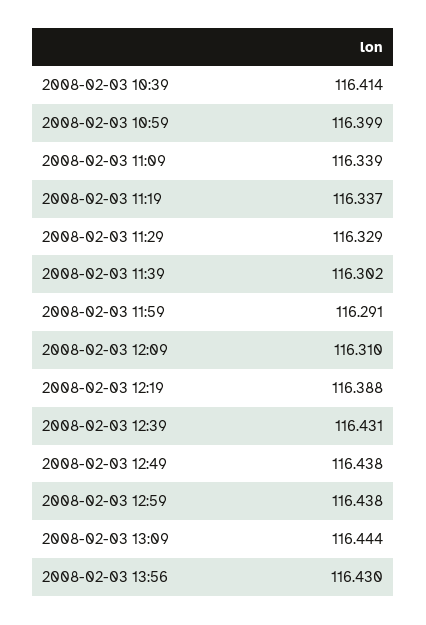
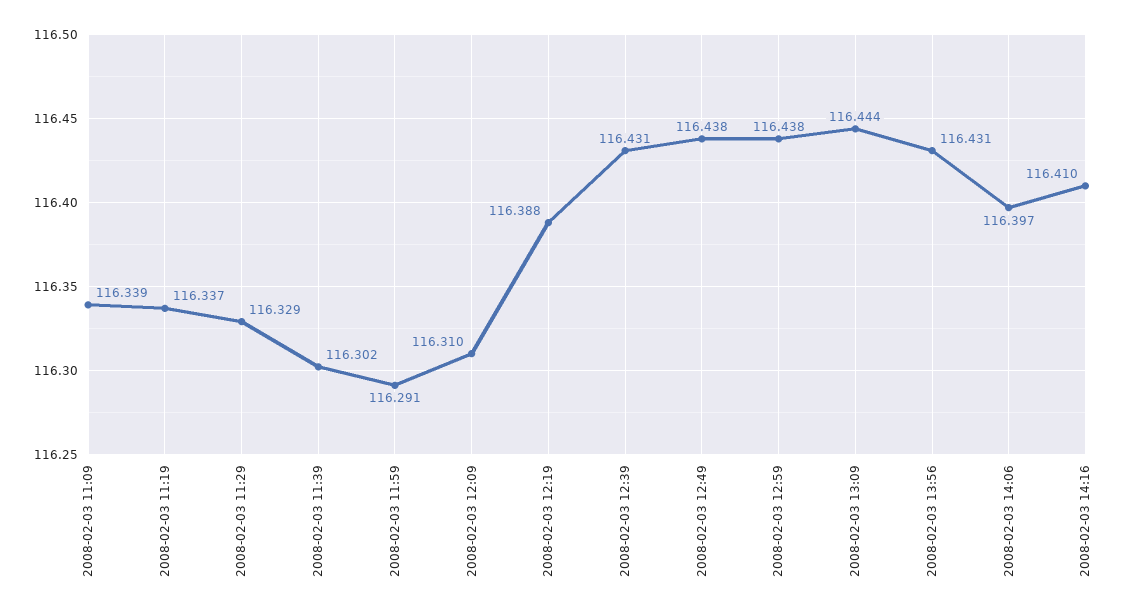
2008-02-03 10:39: 116.414 -> none
2008-02-03 10:59: 116.399 -> none
2008-02-03 13:56: 116.43 -> 116.431
2008-02-03 14:06: none -> 116.397
2008-02-03 14:16: none -> 116.41

